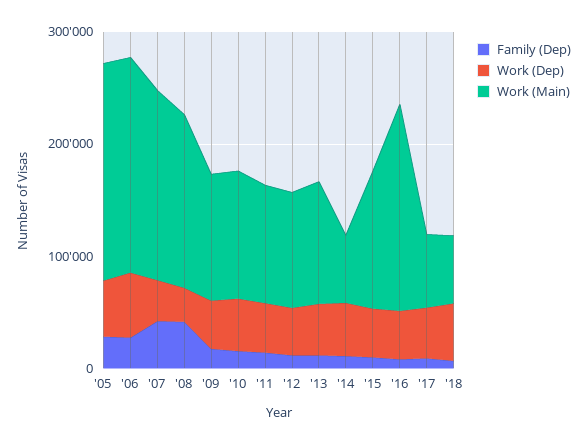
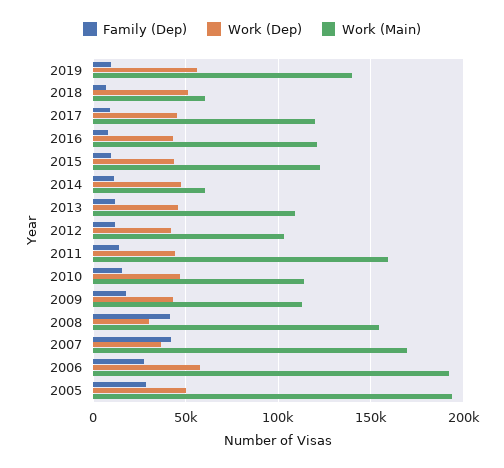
Work (Main), '11: 100000 -> 160000
Work (Main), '16: 180000 -> 120000
Work (Main), '17: 60000 -> 120000
Family (Dep), 2019: none -> 10000
Work (Dep), 2019: none -> 55000
Work (Main), 2019: none -> 140000

